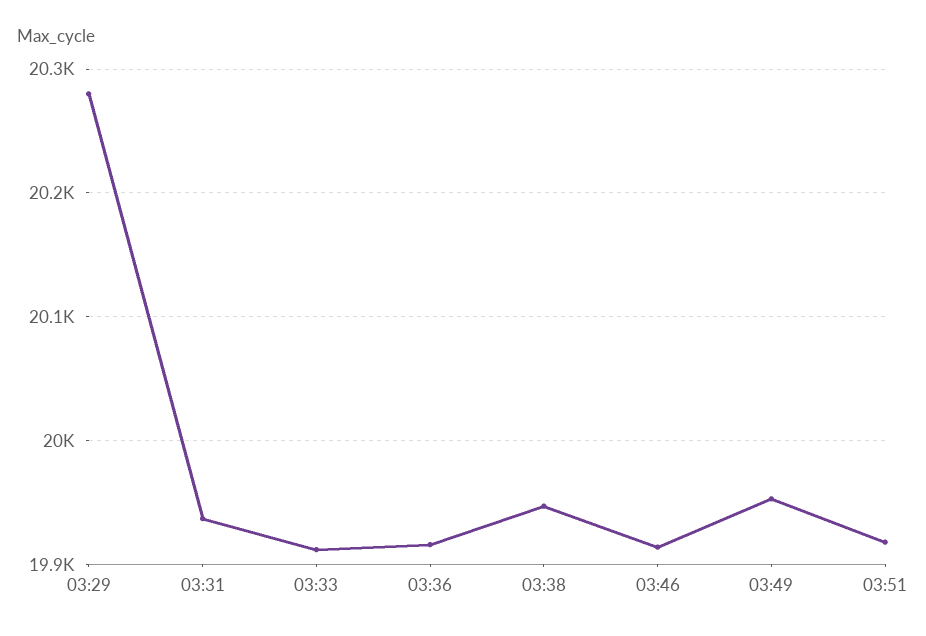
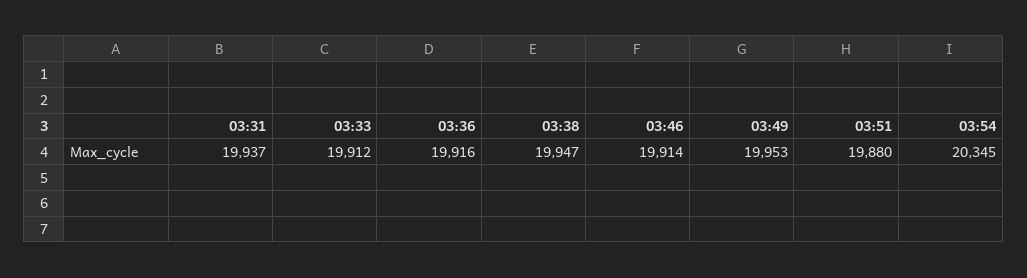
03:29: 20280 -> none
03:51: 19920 -> 19880
03:54: none -> 20345

